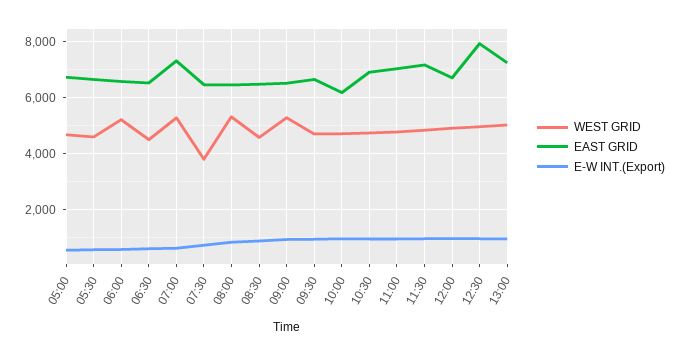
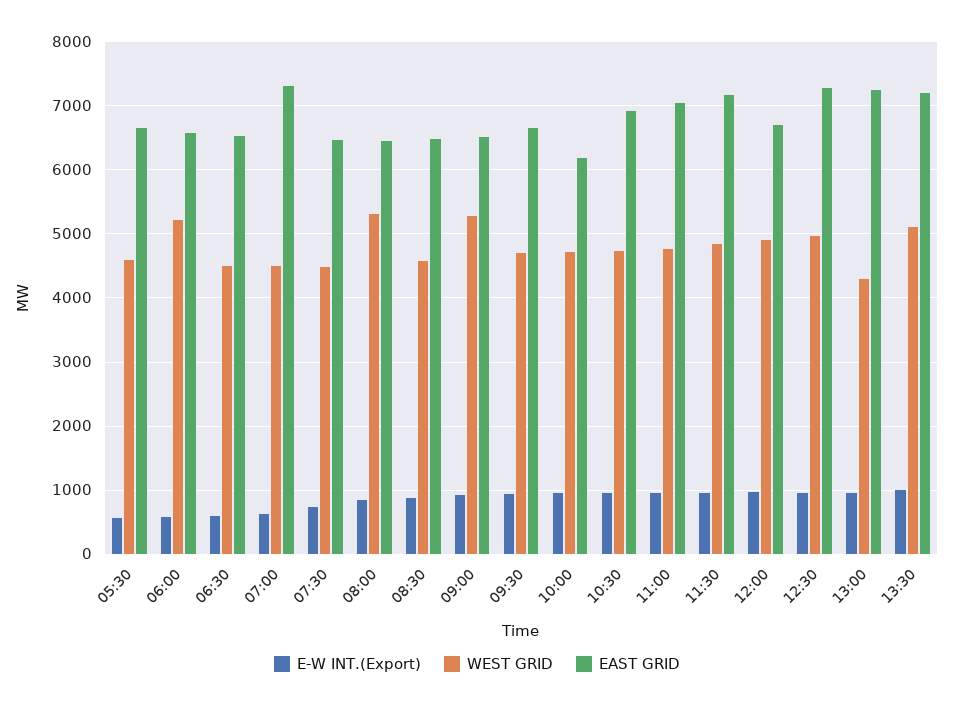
WEST GRID, 05:00: 4750 -> none
EAST GRID, 05:00: 6750 -> none
E-W INT.(Export), 05:00: 500 -> none
WEST GRID, 07:00: 5250 -> 4500
WEST GRID, 07:30: 3750 -> 4500
EAST GRID, 12:30: 8000 -> 7300
WEST GRID, 13:00: 5000 -> 4300
E-W INT.(Export), 13:30: none -> 1000
WEST GRID, 13:30: none -> 5100
EAST GRID, 13:30: none -> 7200

